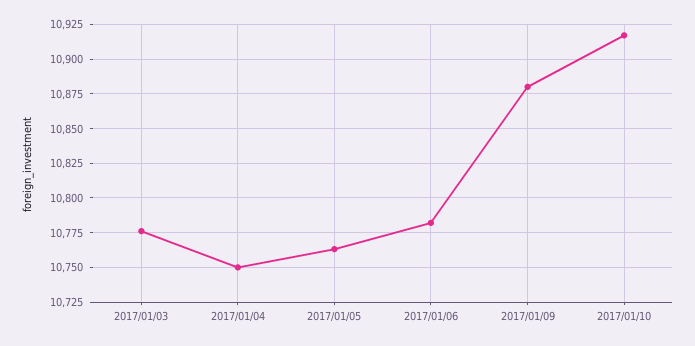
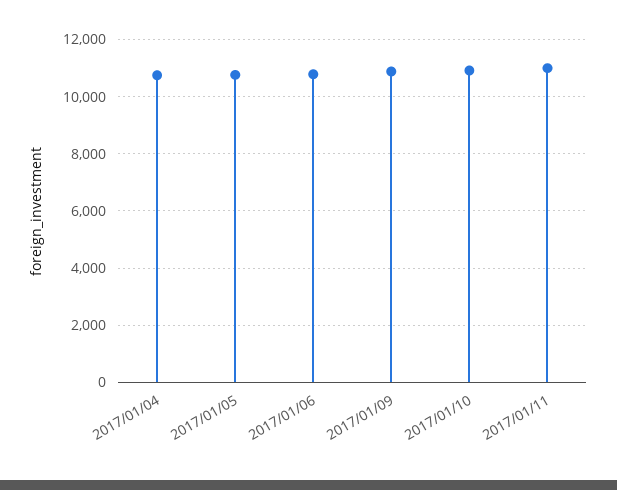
2017/01/03: 10775 -> none
2017/01/11: none -> 11000

